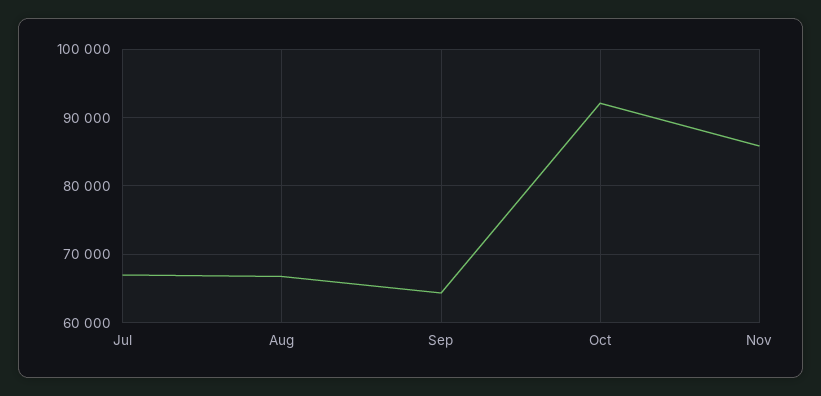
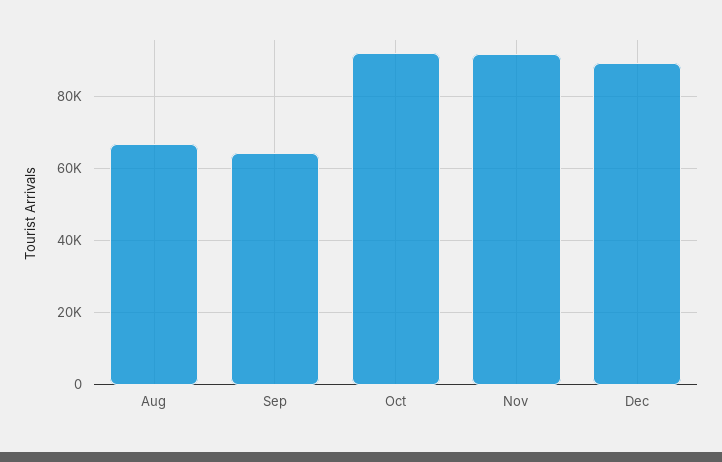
Jul: 67000 -> none
Nov: 86000 -> 92000
Dec: none -> 90000

